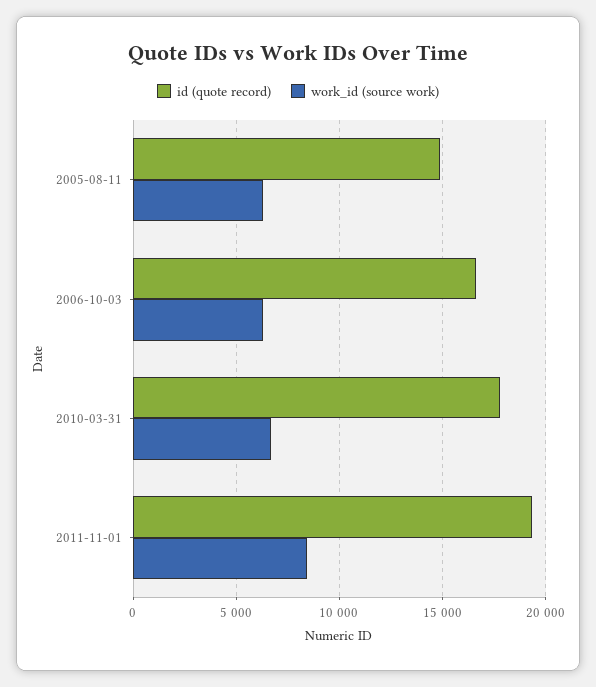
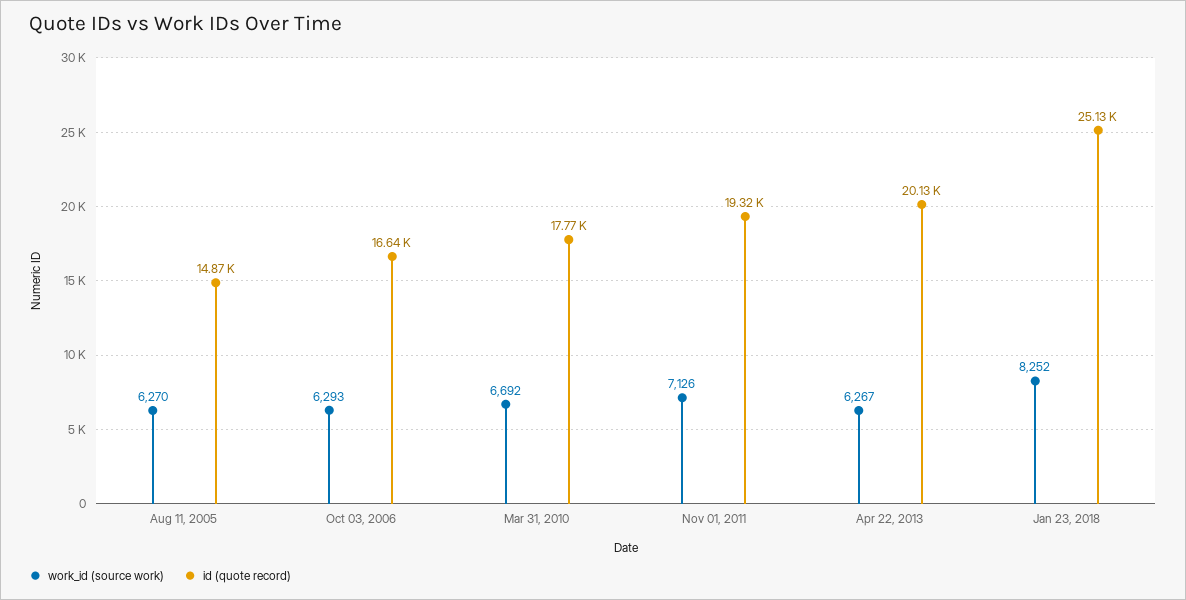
work_id (source work), 2011-11-01: 8500 -> 7126
work_id (source work), Apr 22, 2013: none -> 6267
id (quote record), Apr 22, 2013: none -> 20130
work_id (source work), Jan 23, 2018: none -> 8252
id (quote record), Jan 23, 2018: none -> 25130

